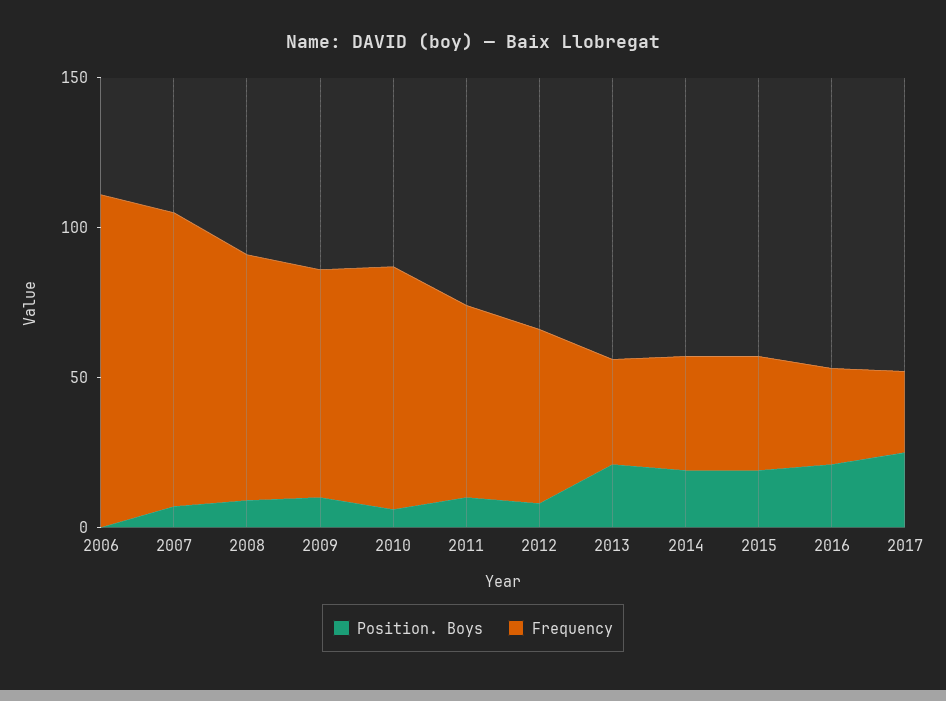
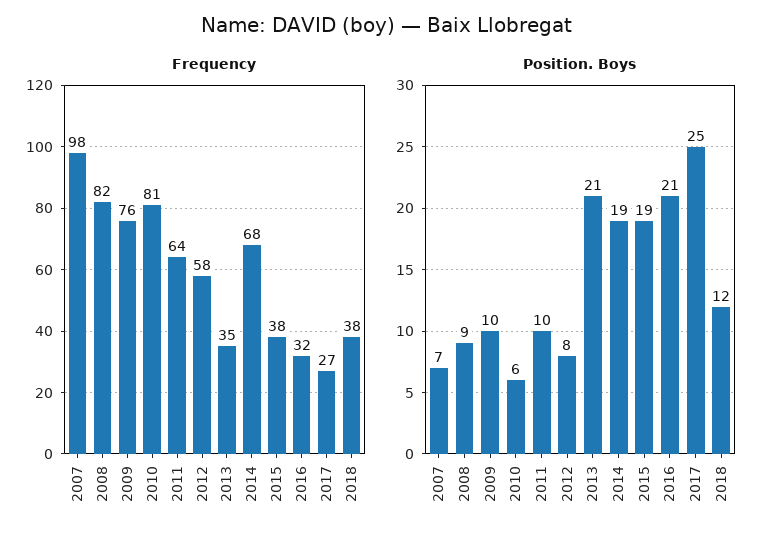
Position. Boys, 2006: 0 -> none
Frequency, 2006: 110 -> none
Frequency, 2014: 40 -> 68
Frequency, 2018: none -> 38
Position. Boys, 2018: none -> 12

